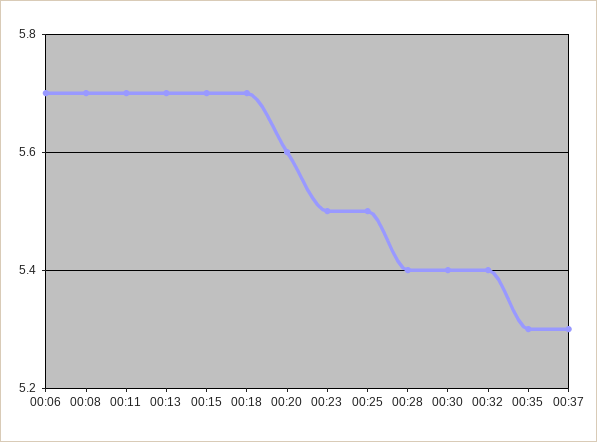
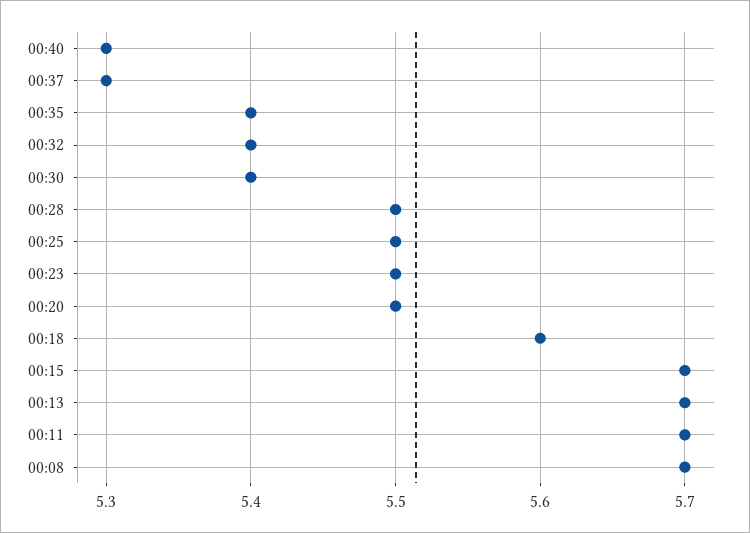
00:06: 5.7 -> none
00:18: 5.7 -> 5.6
00:20: 5.6 -> 5.5
00:28: 5.4 -> 5.5
00:35: 5.3 -> 5.4
00:40: none -> 5.3

